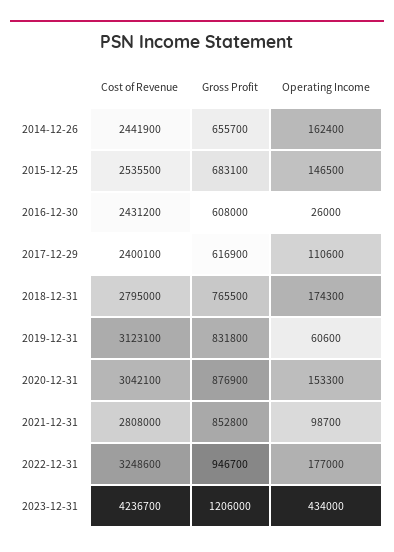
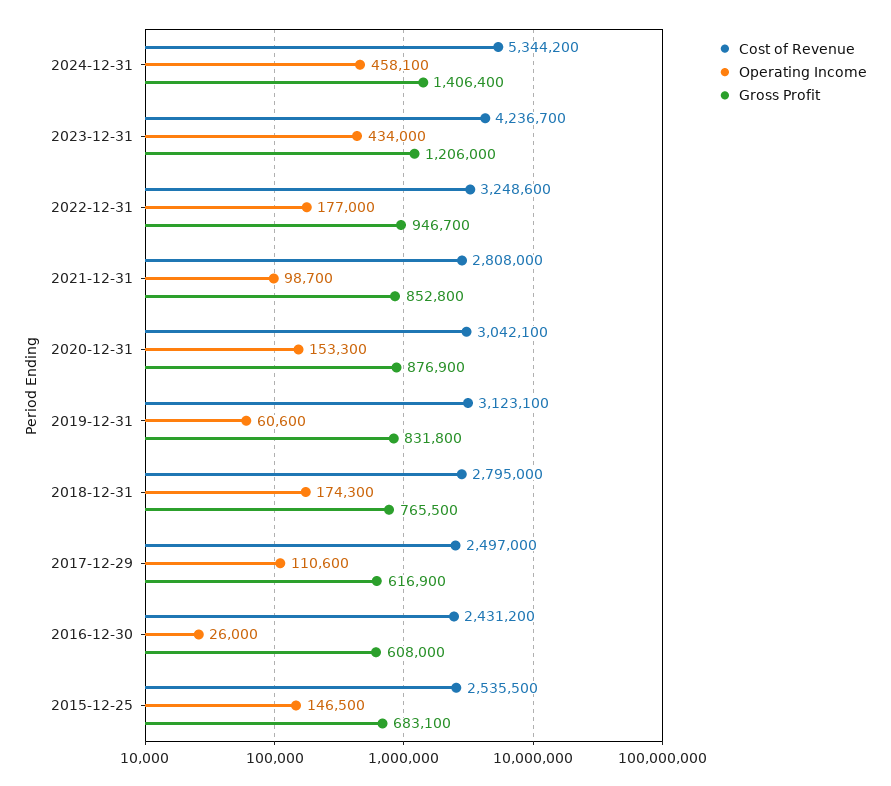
Cost of Revenue, 2014-12-26: 2441900 -> none
Gross Profit, 2014-12-26: 655700 -> none
Operating Income, 2014-12-26: 162400 -> none
Cost of Revenue, 2017-12-29: 2400100 -> 2497000
Cost of Revenue, 2024-12-31: none -> 5344200
Operating Income, 2024-12-31: none -> 458100
Gross Profit, 2024-12-31: none -> 1406400

